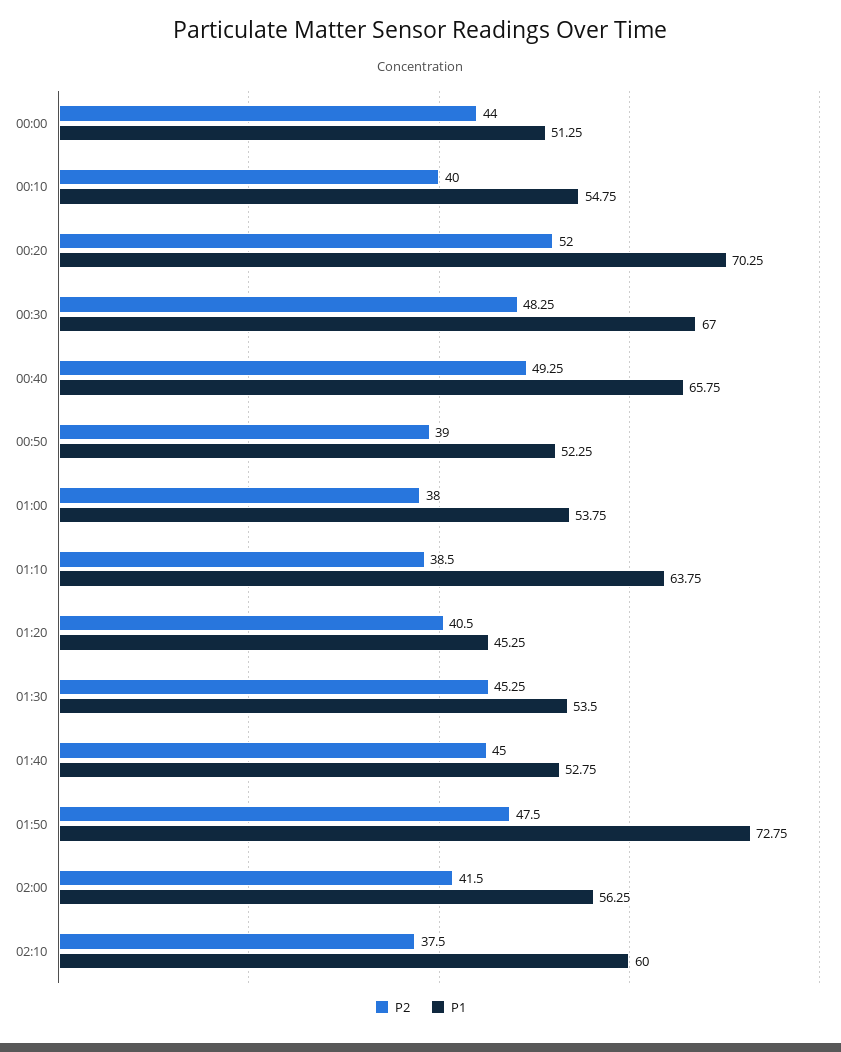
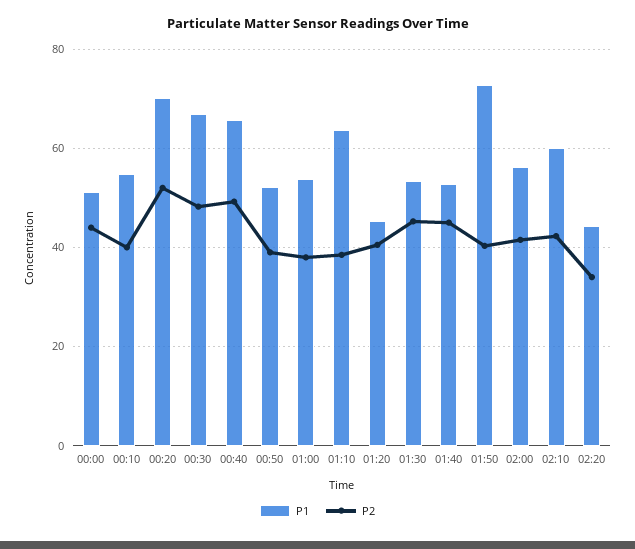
P2, 01:50: 47.5 -> 40
P2, 02:10: 37.5 -> 42
P1, 02:20: none -> 44
P2, 02:20: none -> 34

